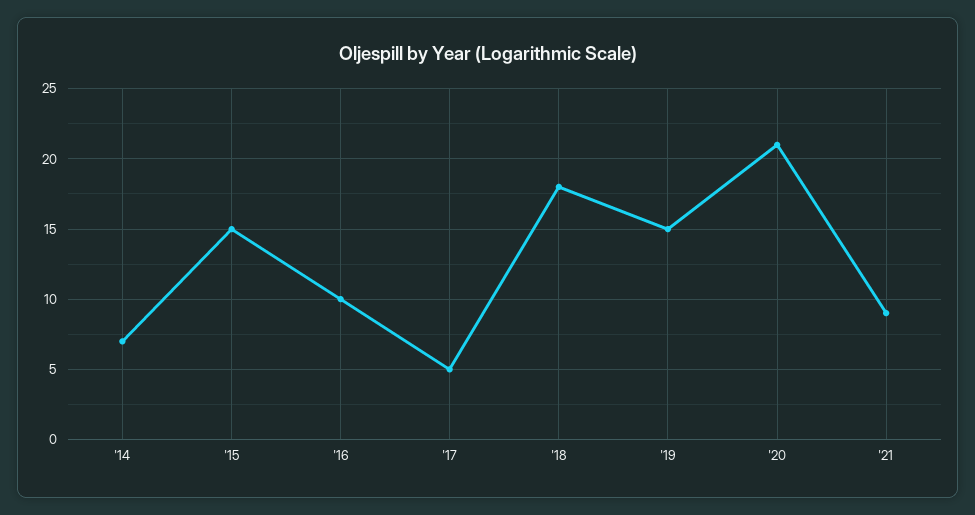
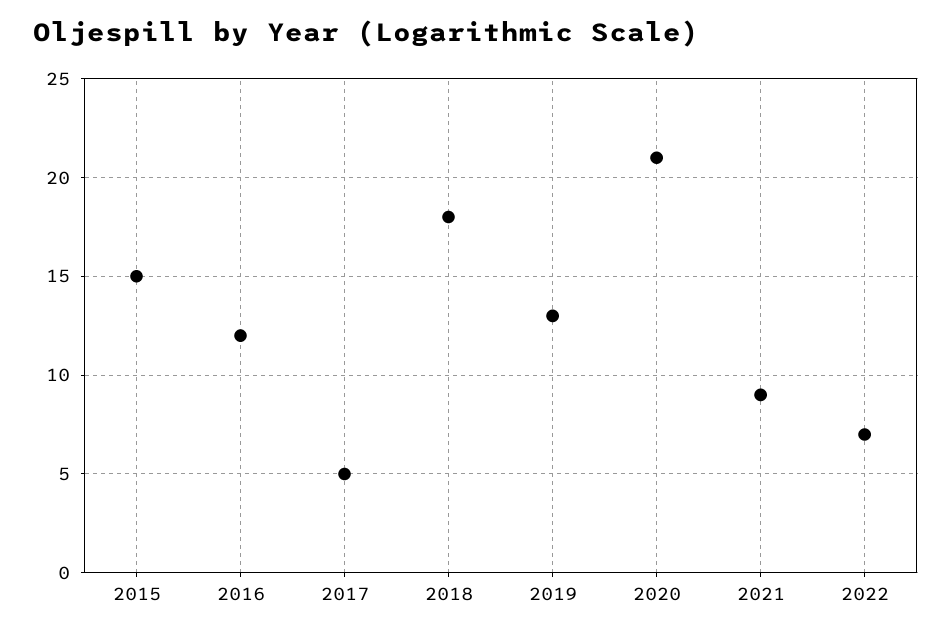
'14: 7 -> none
'16: 10 -> 12
'19: 15 -> 13
2022: none -> 7

